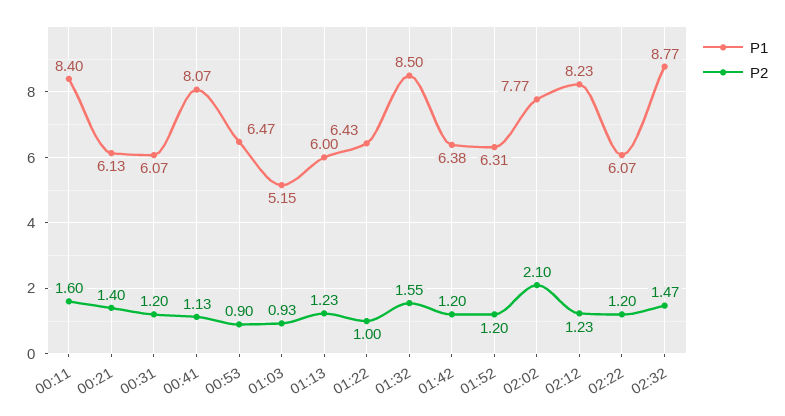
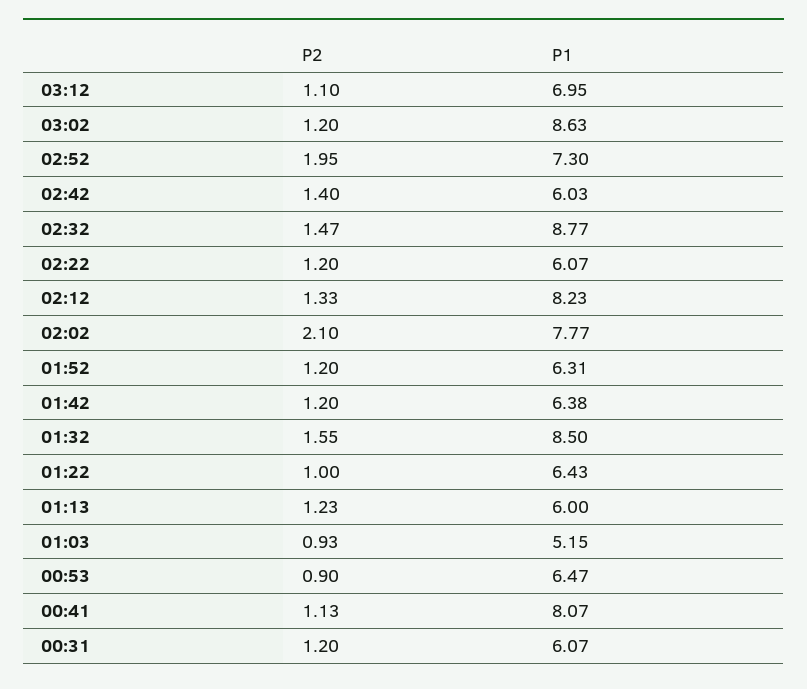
P1, 00:11: 8.4 -> none
P2, 00:11: 1.6 -> none
P1, 00:21: 6.13 -> none
P2, 00:21: 1.4 -> none
P2, 02:12: 1.23 -> 1.33
P2, 03:12: none -> 1.1
P1, 03:12: none -> 6.95
P2, 03:02: none -> 1.2
P1, 03:02: none -> 8.63
P2, 02:52: none -> 1.95
P1, 02:52: none -> 7.3
P2, 02:42: none -> 1.4
P1, 02:42: none -> 6.03

